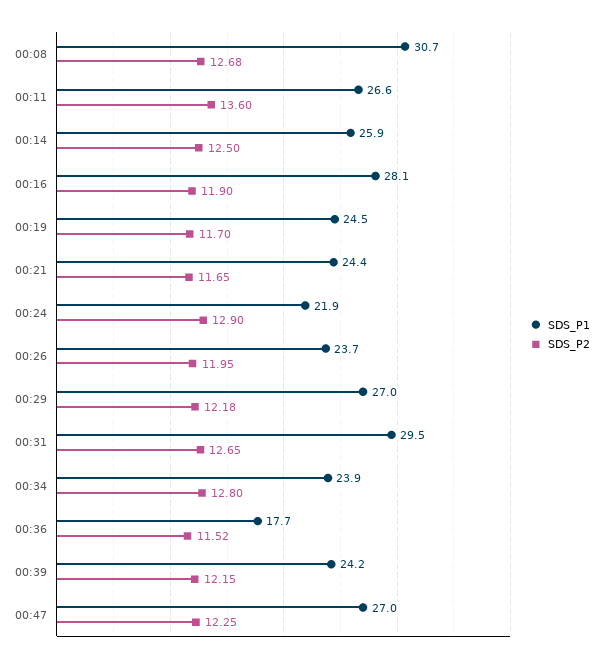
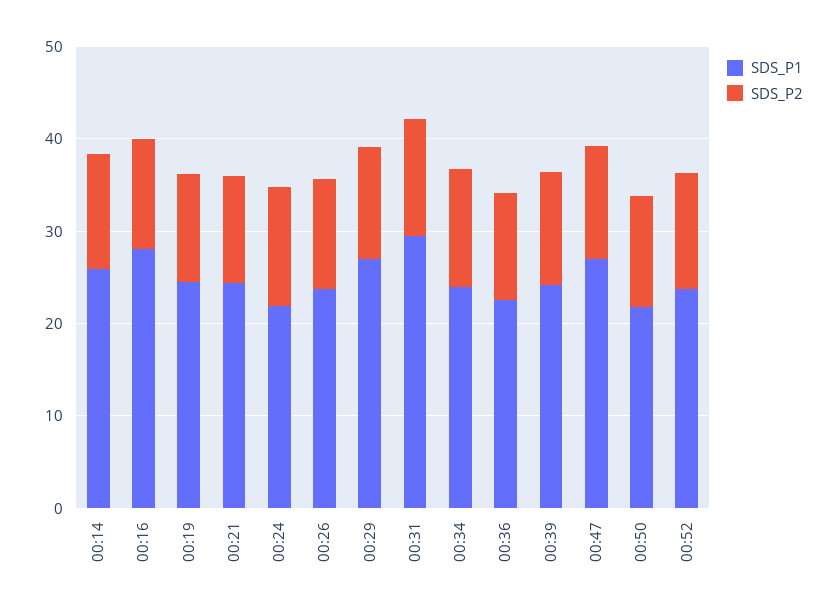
SDS_P1, 00:08: 30.7 -> none
SDS_P2, 00:08: 12.68 -> none
SDS_P1, 00:11: 26.6 -> none
SDS_P2, 00:11: 13.6 -> none
SDS_P1, 00:36: 17.7 -> 22
SDS_P1, 00:50: none -> 22
SDS_P2, 00:50: none -> 12
SDS_P1, 00:52: none -> 24
SDS_P2, 00:52: none -> 12

